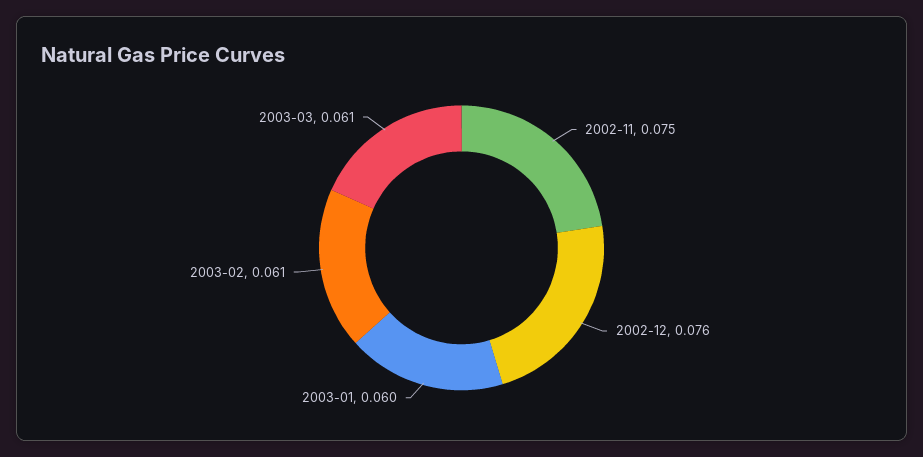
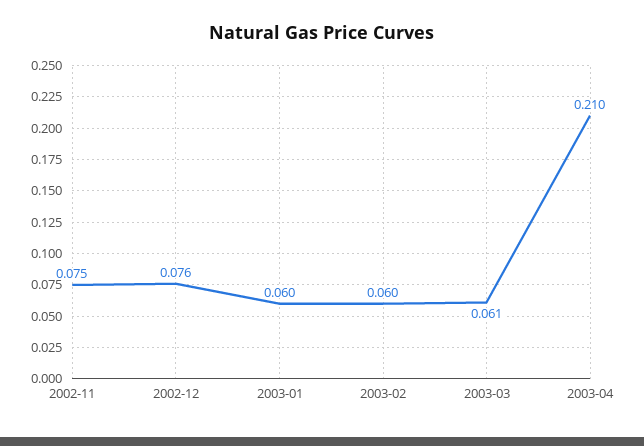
2003-02: 0.061 -> 0.06
2003-04: none -> 0.21

